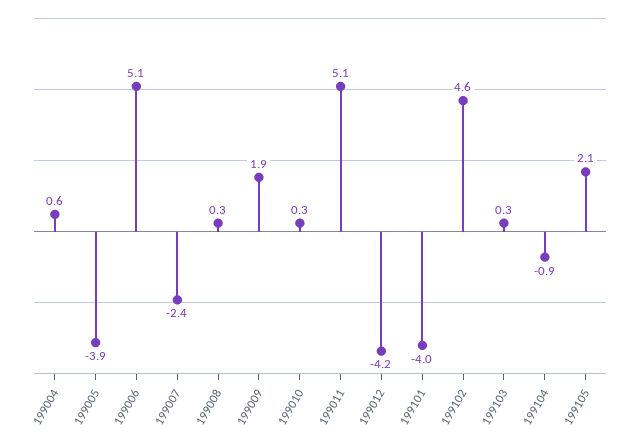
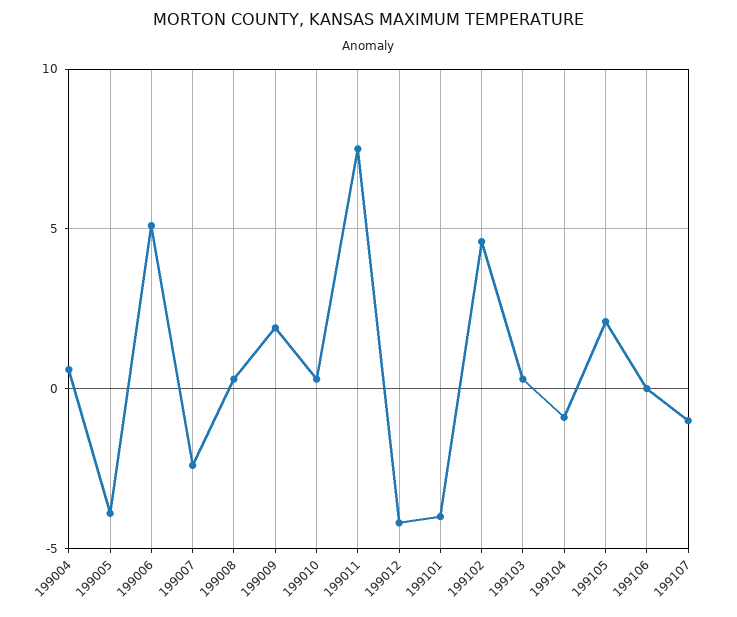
199011: 5.1 -> 7.5
199106: none -> 0
199107: none -> -1

